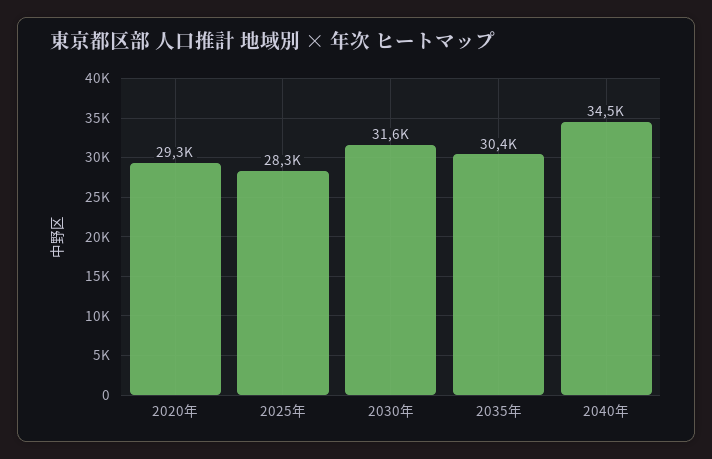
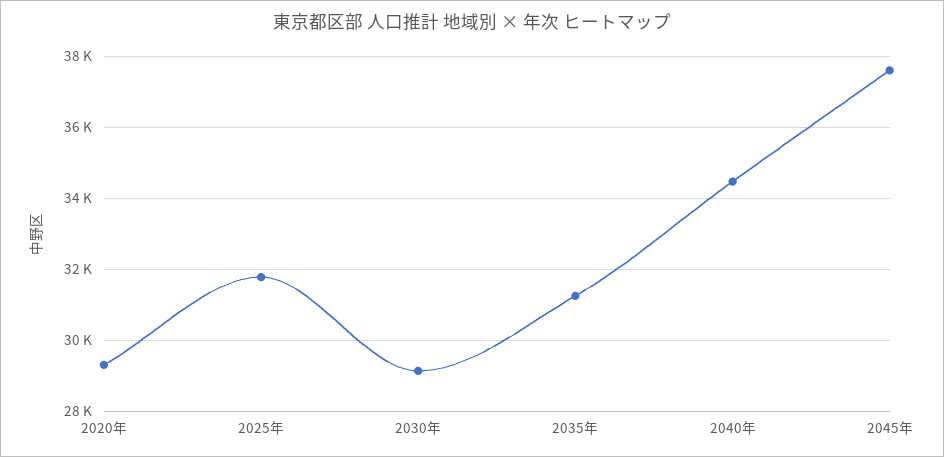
2025年: 28300 -> 31800
2030年: 31600 -> 29200
2035年: 30400 -> 31200
2045年: none -> 37600

